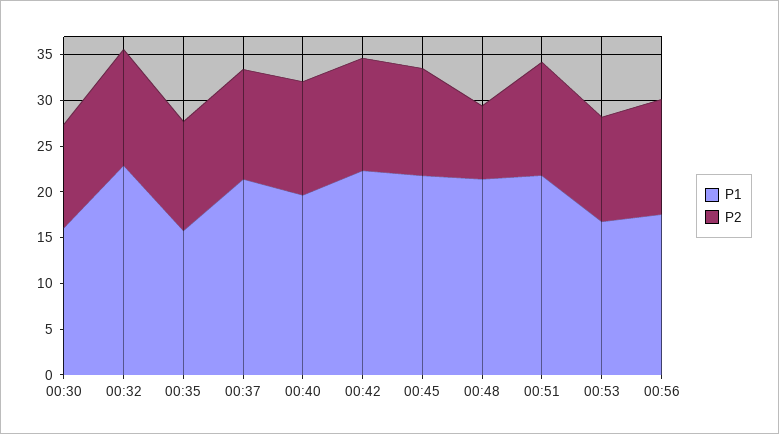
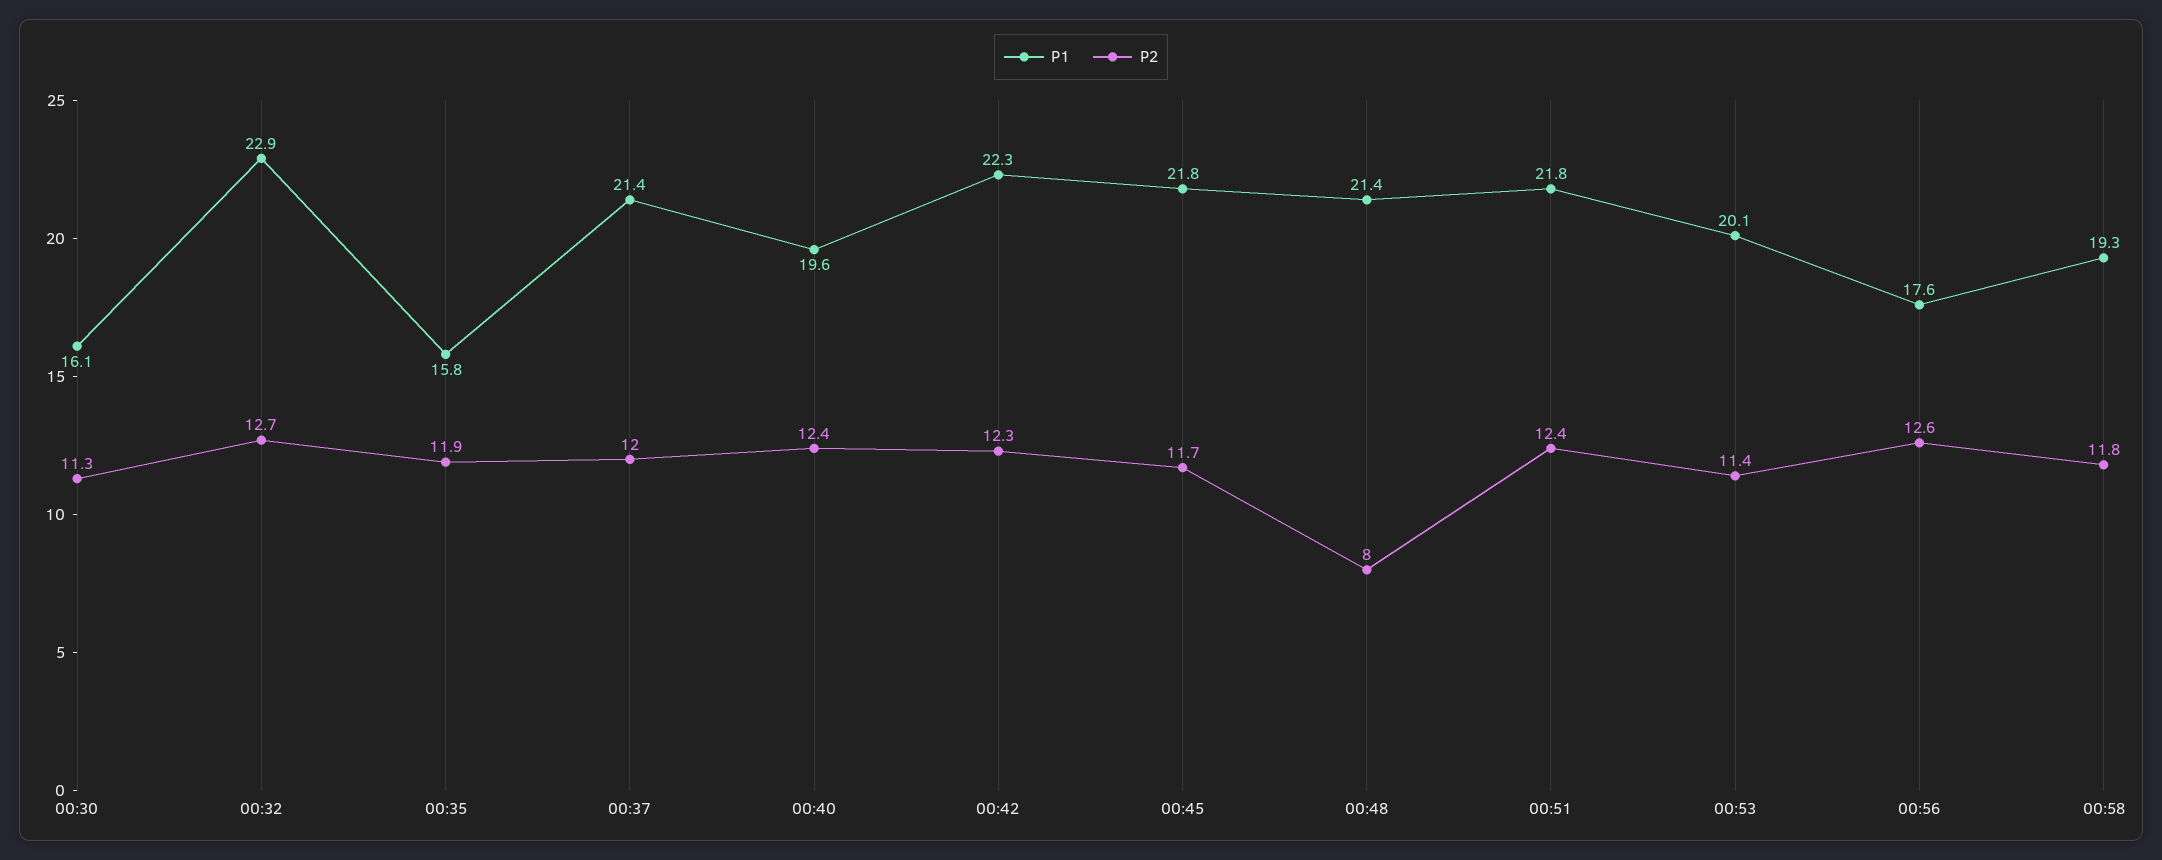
P1, 00:53: 17 -> 20.1
P1, 00:58: none -> 19.3
P2, 00:58: none -> 11.8

